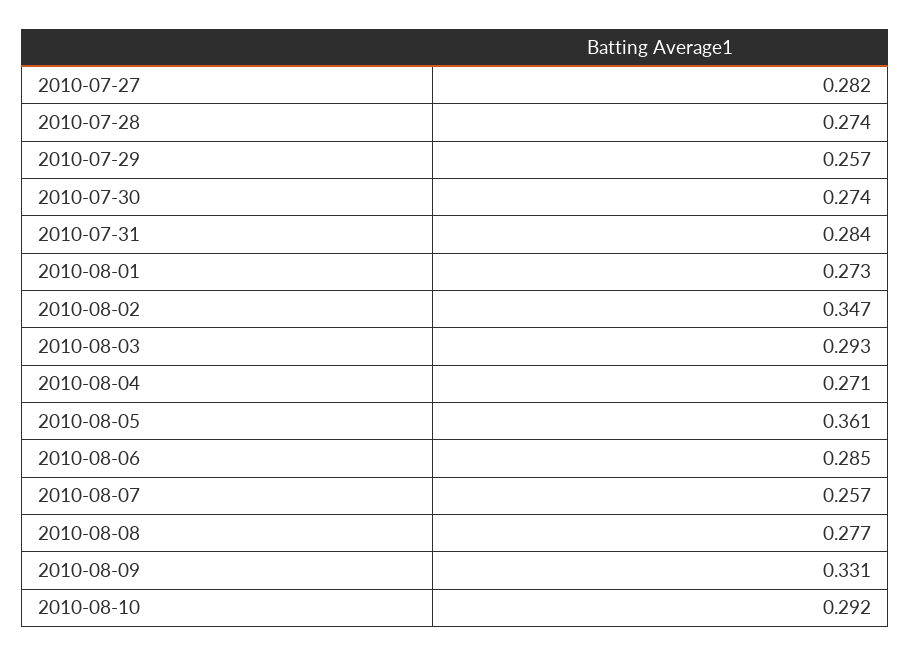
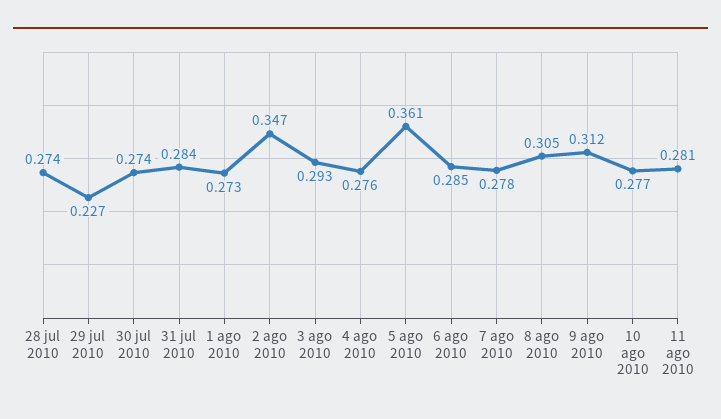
2010-07-27: 0.282 -> none
2010-07-29: 0.257 -> 0.227
2010-08-04: 0.271 -> 0.276
2010-08-07: 0.257 -> 0.278
2010-08-08: 0.277 -> 0.305
2010-08-09: 0.331 -> 0.312
2010-08-10: 0.292 -> 0.277
11 ago 2010: none -> 0.281

